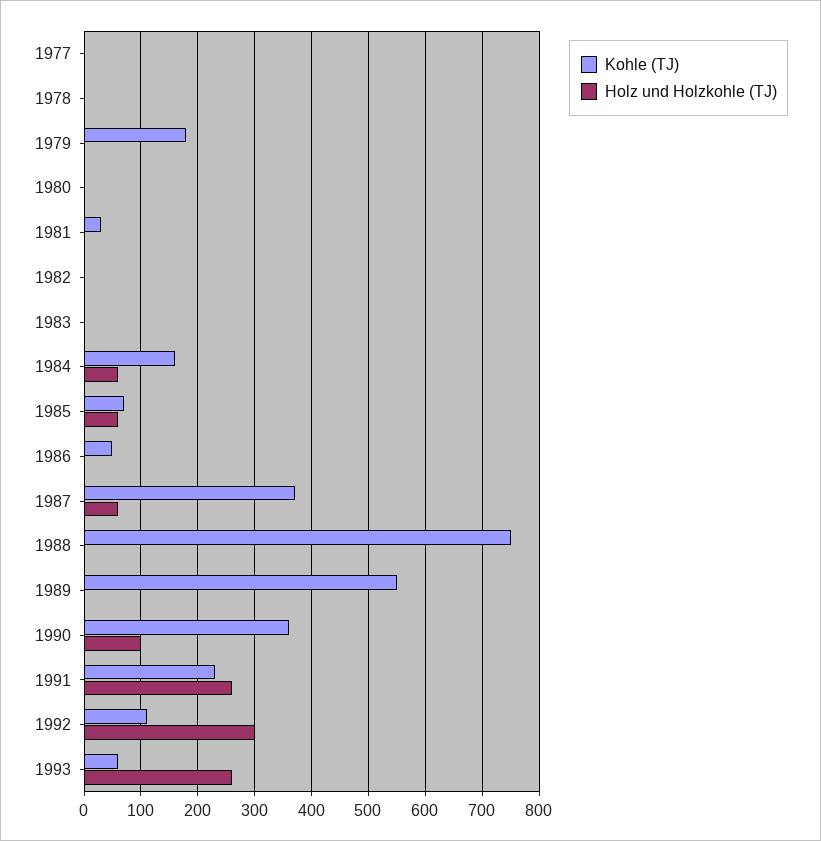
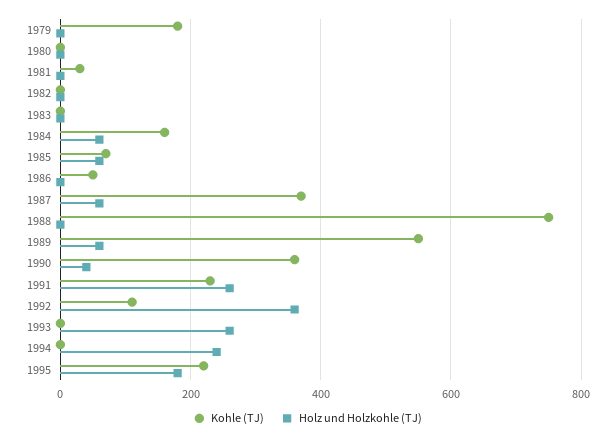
Kohle (TJ), 1977: 0 -> none
Holz und Holzkohle (TJ), 1977: 0 -> none
Kohle (TJ), 1978: 0 -> none
Holz und Holzkohle (TJ), 1978: 0 -> none
Holz und Holzkohle (TJ), 1989: 0 -> 60
Holz und Holzkohle (TJ), 1990: 100 -> 40
Holz und Holzkohle (TJ), 1992: 300 -> 360
Kohle (TJ), 1993: 60 -> 0
Kohle (TJ), 1994: none -> 0
Holz und Holzkohle (TJ), 1994: none -> 240
Kohle (TJ), 1995: none -> 220
Holz und Holzkohle (TJ), 1995: none -> 180

